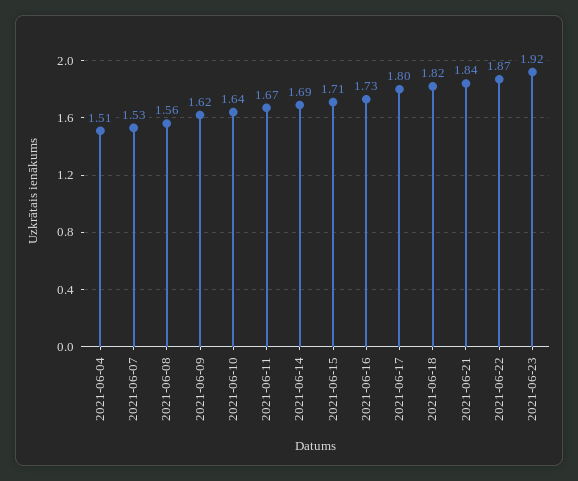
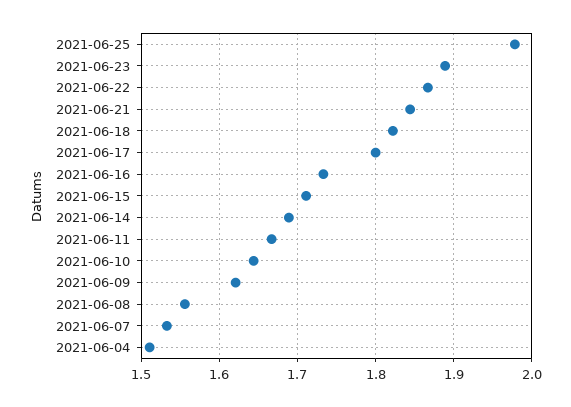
2021-06-23: 1.92 -> 1.89
2021-06-25: none -> 1.98

